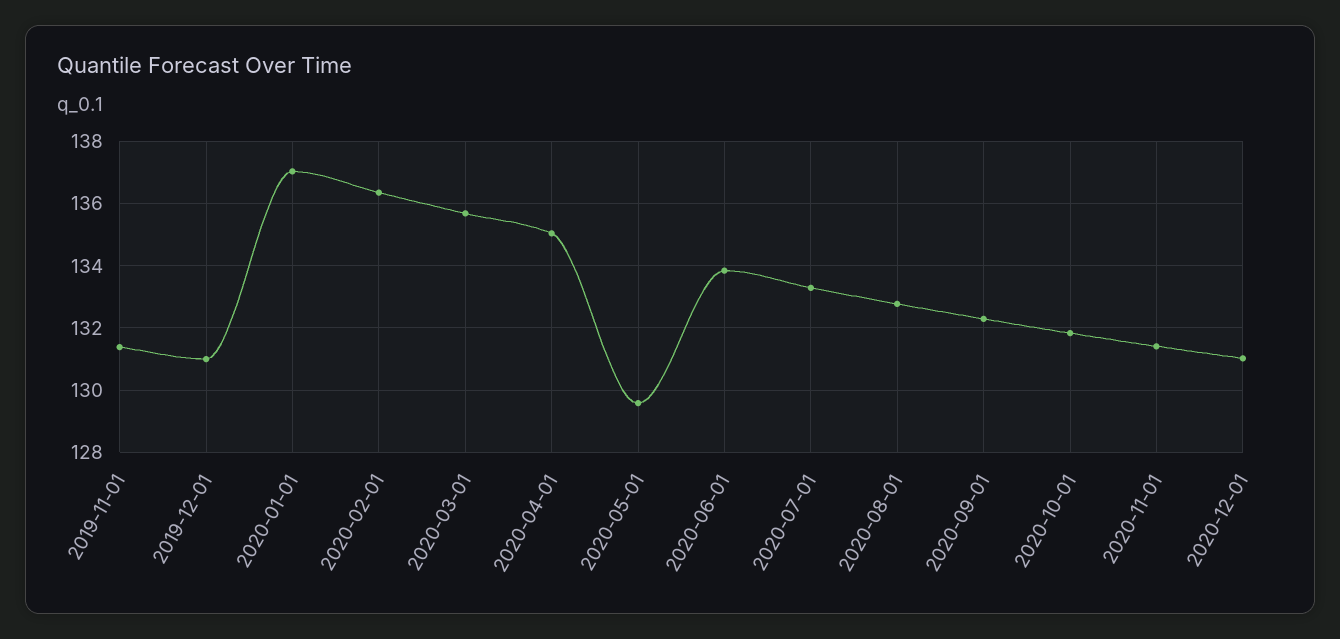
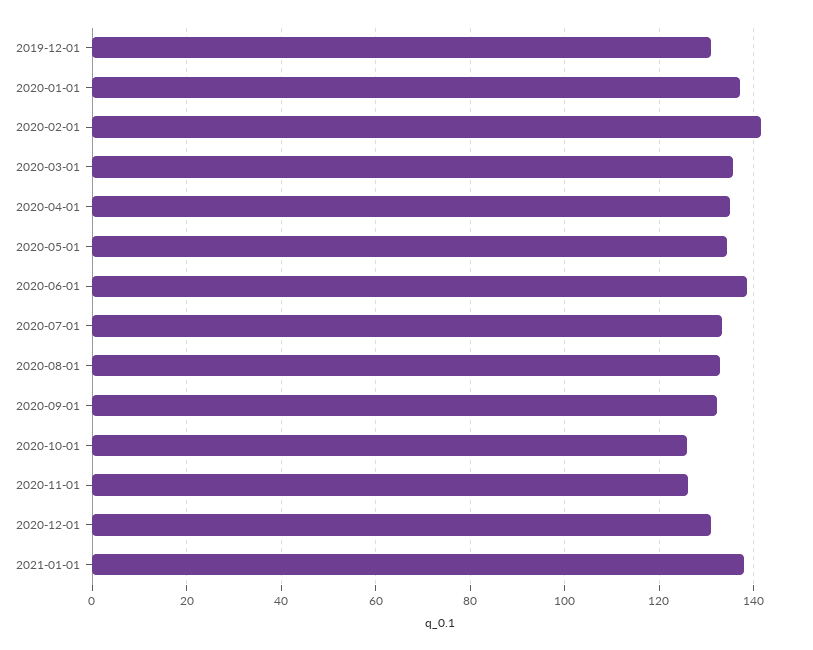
2019-11-01: 131.4 -> none
2020-02-01: 136.4 -> 142
2020-05-01: 129.6 -> 134
2020-06-01: 133.8 -> 138
2020-10-01: 131.8 -> 126
2020-11-01: 131.4 -> 126
2021-01-01: none -> 138

